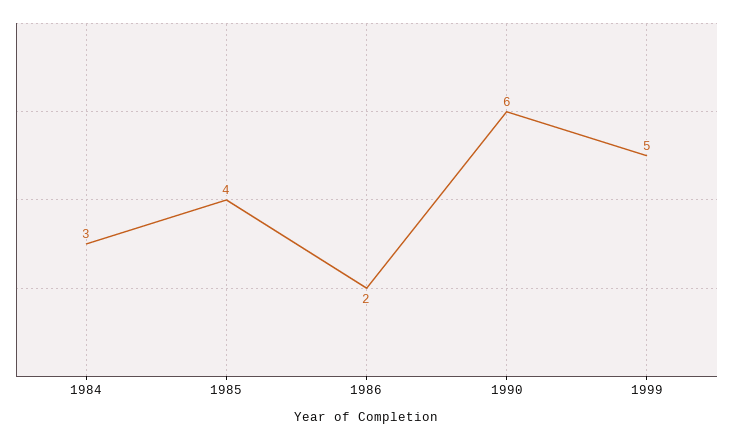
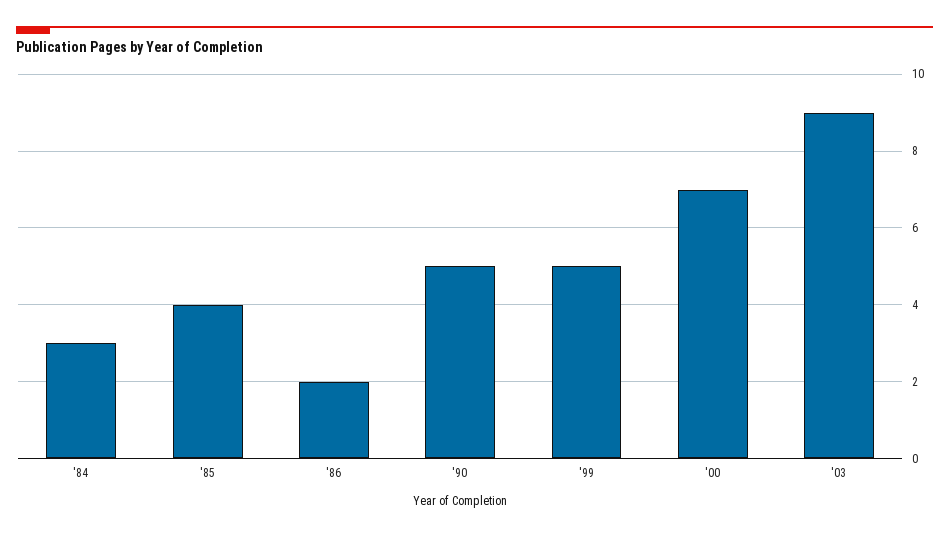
1990: 6 -> 5
'00: none -> 7
'03: none -> 9

